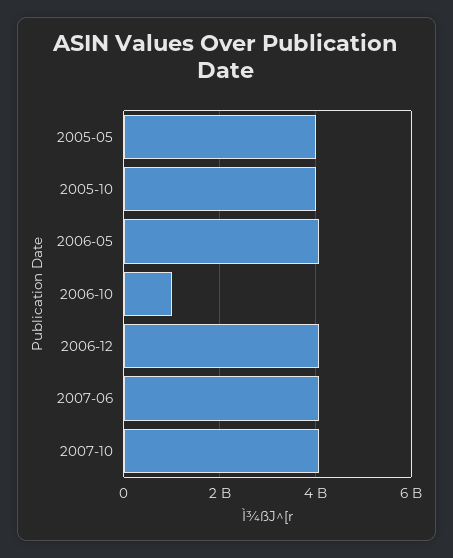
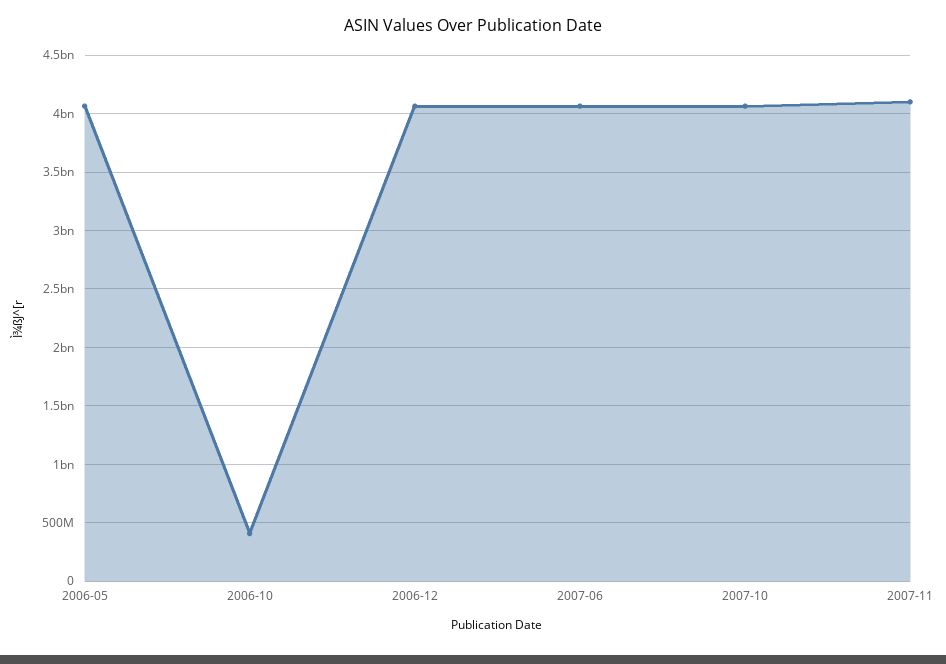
2005-05: 4000000000 -> none
2005-10: 4000000000 -> none
2006-10: 1000000000 -> 400000000
2007-11: none -> 4100000000

